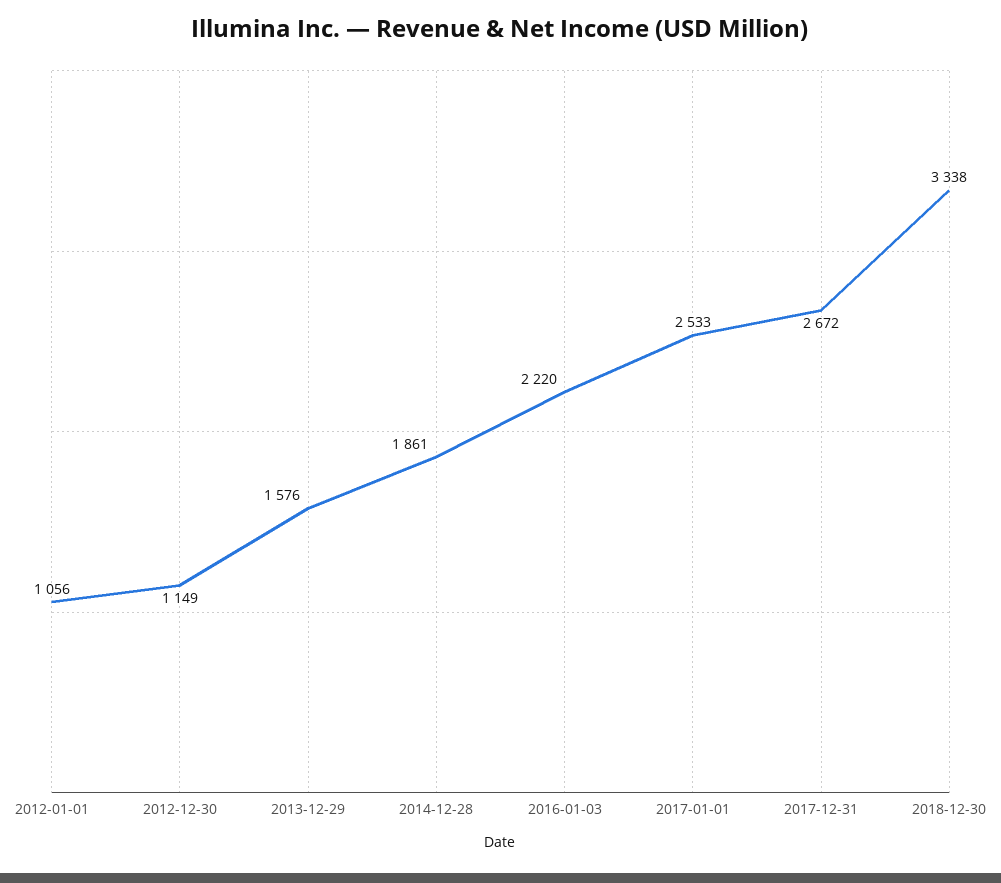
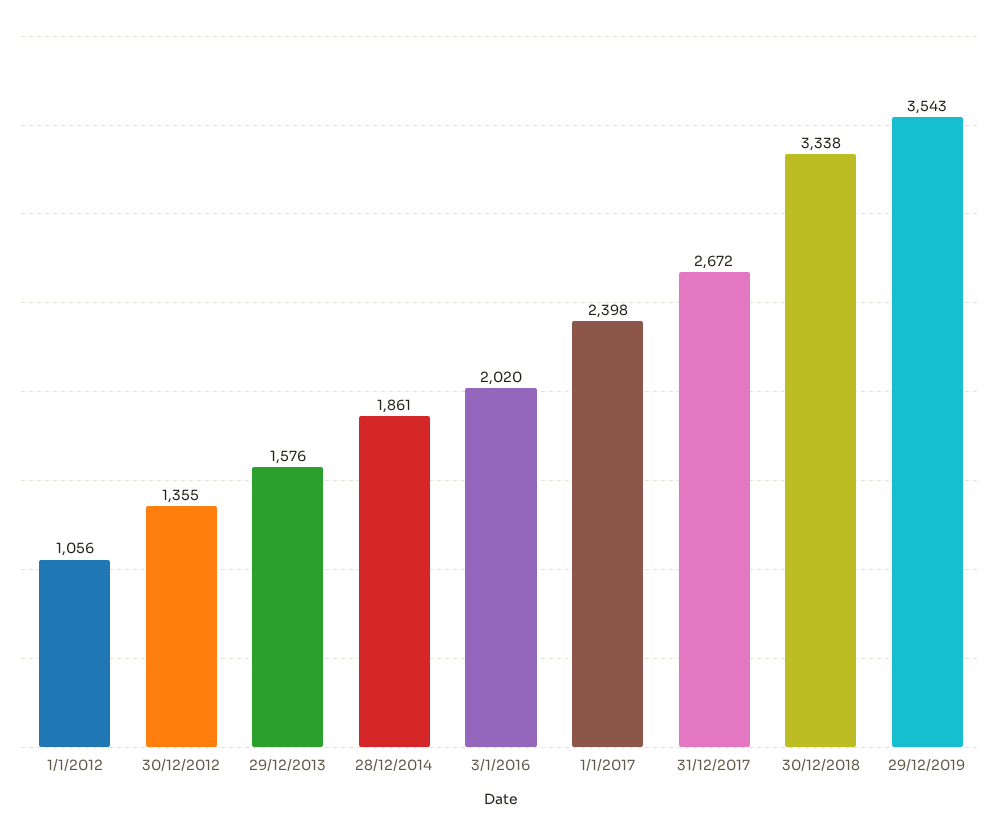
2012-12-30: 1149 -> 1355
2016-01-03: 2220 -> 2020
2017-01-01: 2533 -> 2398
29/12/2019: none -> 3543

